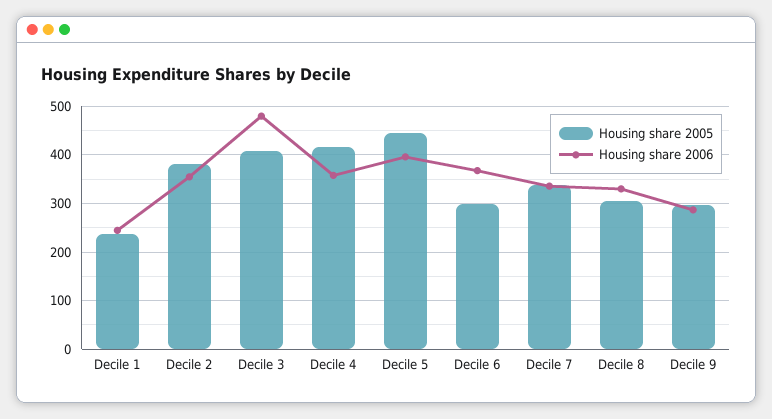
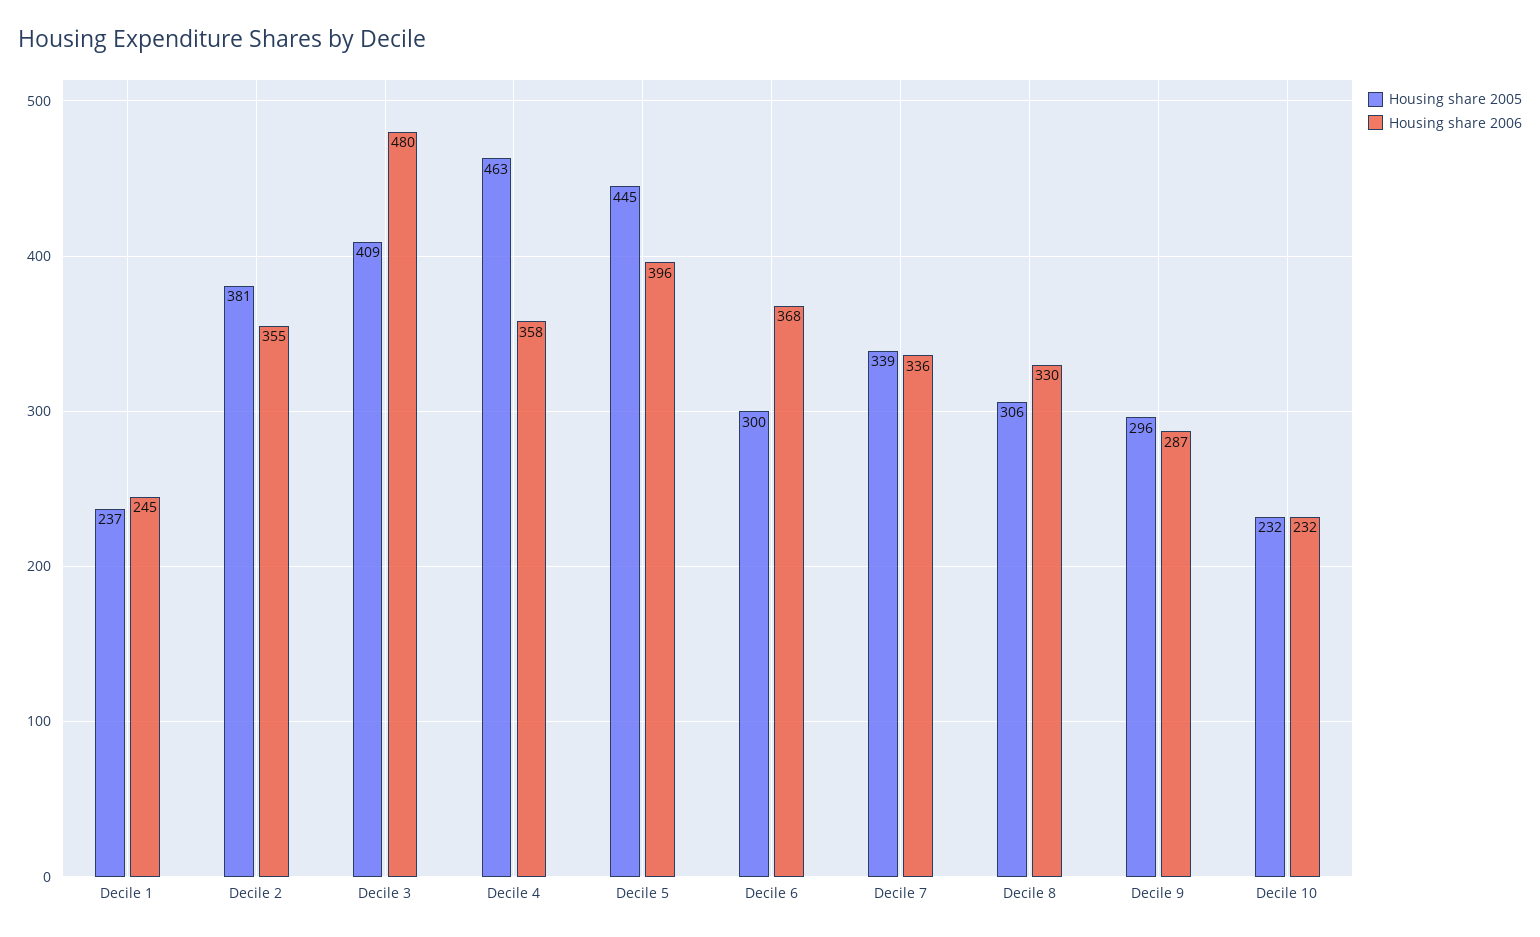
Housing share 2005, Decile 4: 420 -> 463
Housing share 2005, Decile 10: none -> 232
Housing share 2006, Decile 10: none -> 232

